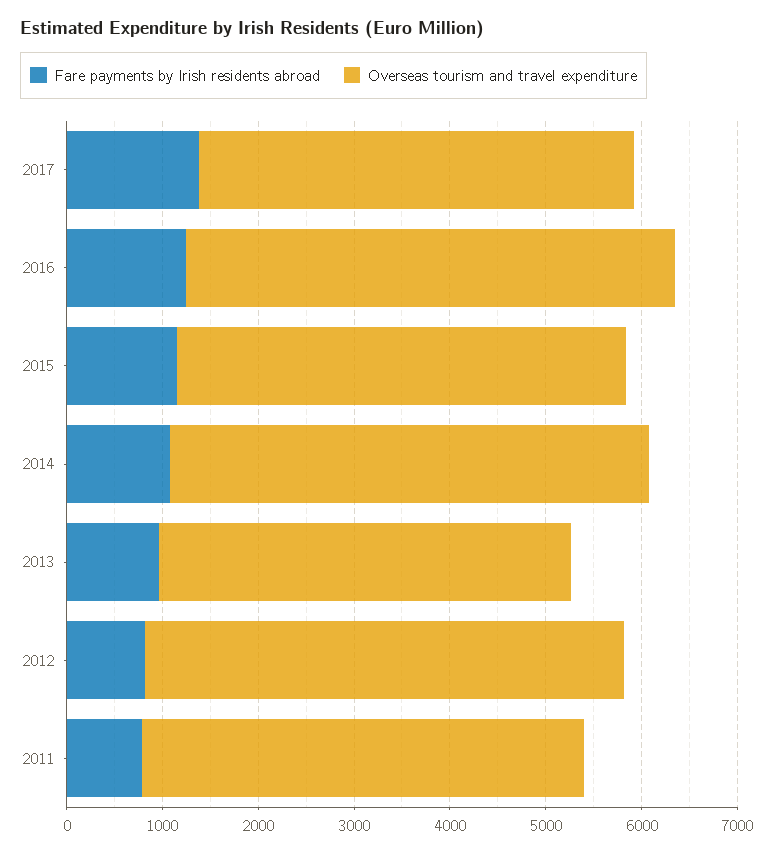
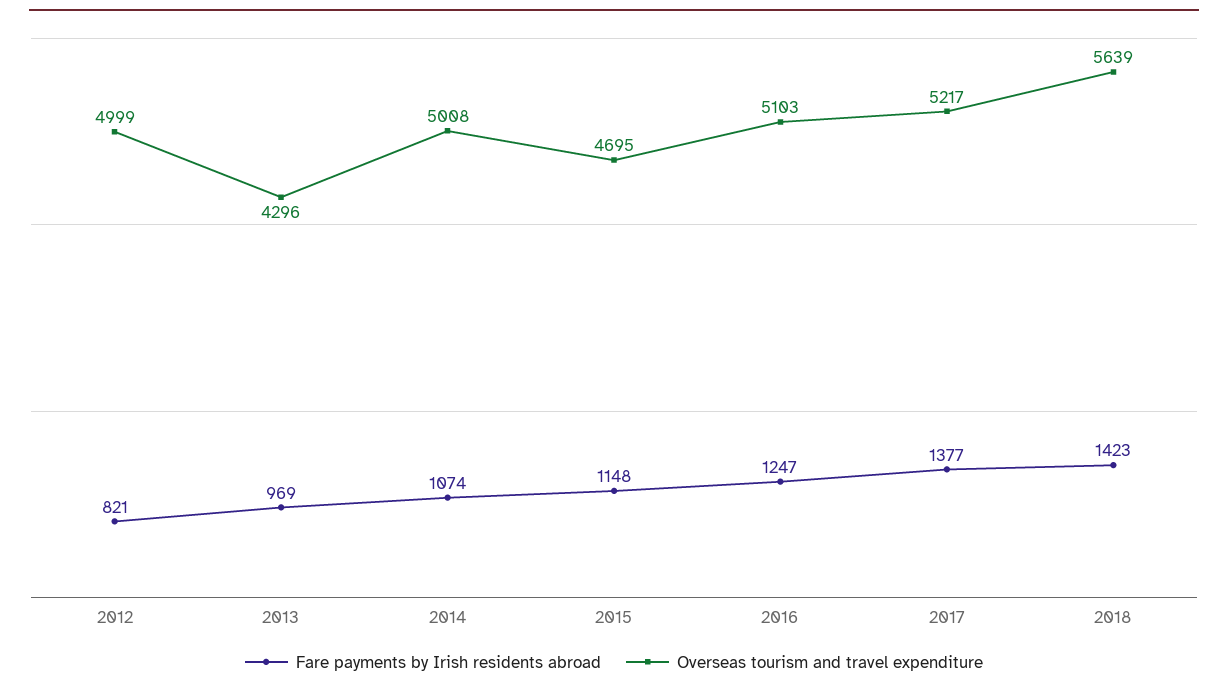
Overseas tourism and travel expenditure, 2017: 4600 -> 5217
Fare payments by Irish residents abroad, 2011: 800 -> none
Overseas tourism and travel expenditure, 2011: 4600 -> none
Fare payments by Irish residents abroad, 2018: none -> 1423
Overseas tourism and travel expenditure, 2018: none -> 5639

